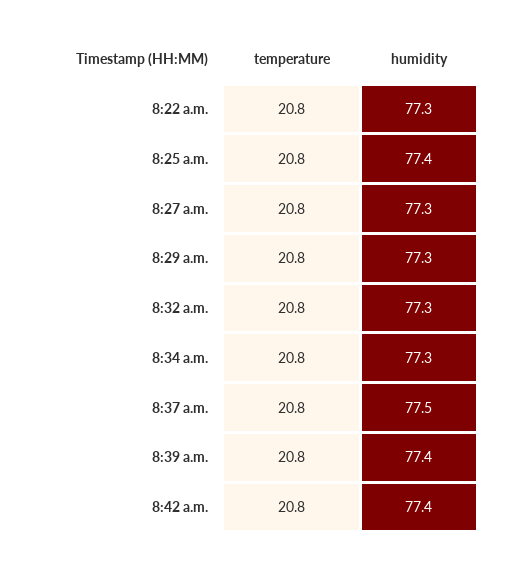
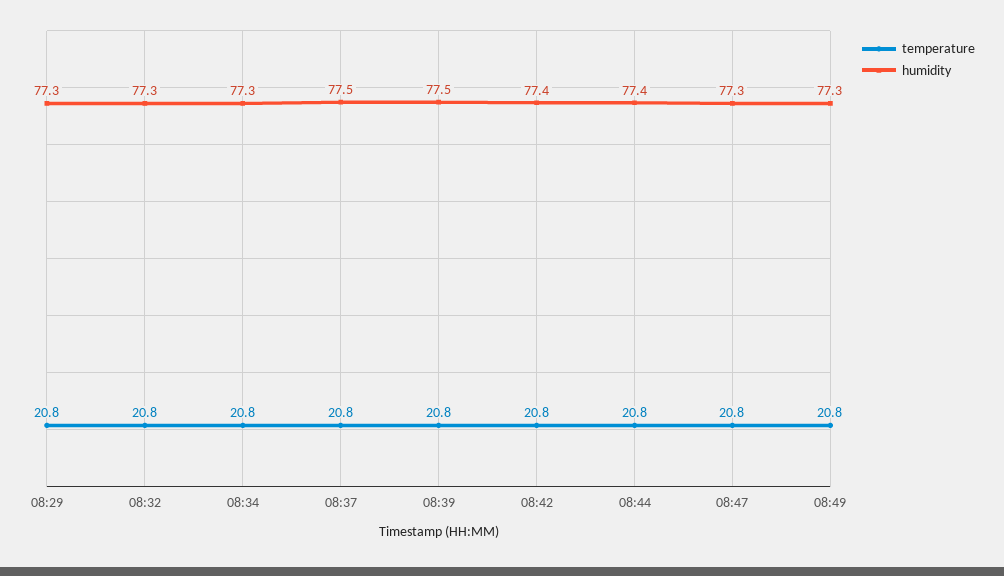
temperature, 8:22 a.m.: 20.8 -> none
humidity, 8:22 a.m.: 77.3 -> none
temperature, 8:25 a.m.: 20.8 -> none
humidity, 8:25 a.m.: 77.4 -> none
temperature, 8:27 a.m.: 20.8 -> none
humidity, 8:27 a.m.: 77.3 -> none
humidity, 8:39 a.m.: 77.4 -> 77.5
temperature, 08:44: none -> 20.8
humidity, 08:44: none -> 77.4
temperature, 08:47: none -> 20.8
humidity, 08:47: none -> 77.3
temperature, 08:49: none -> 20.8
humidity, 08:49: none -> 77.3

